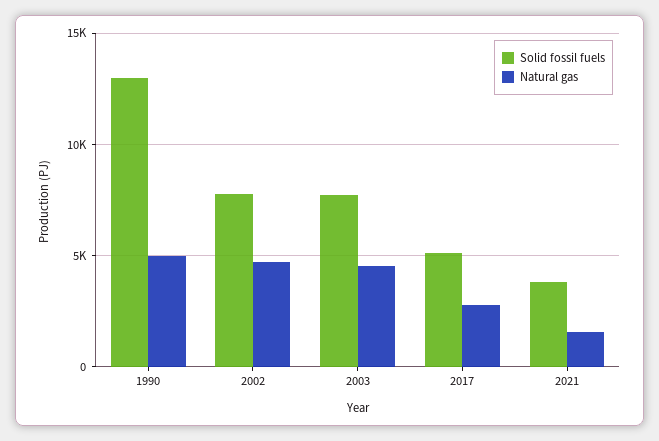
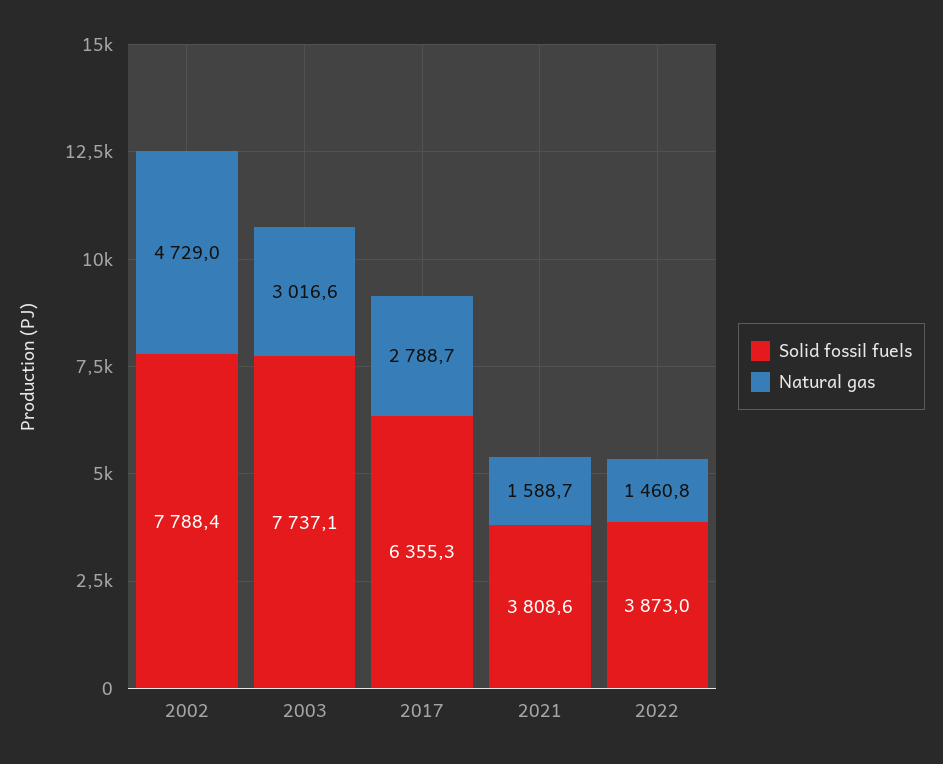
Solid fossil fuels, 1990: 13000 -> none
Natural gas, 1990: 5000 -> none
Natural gas, 2003: 4500 -> 3016.6
Solid fossil fuels, 2017: 5000 -> 6355.3
Solid fossil fuels, 2022: none -> 3873
Natural gas, 2022: none -> 1460.8

